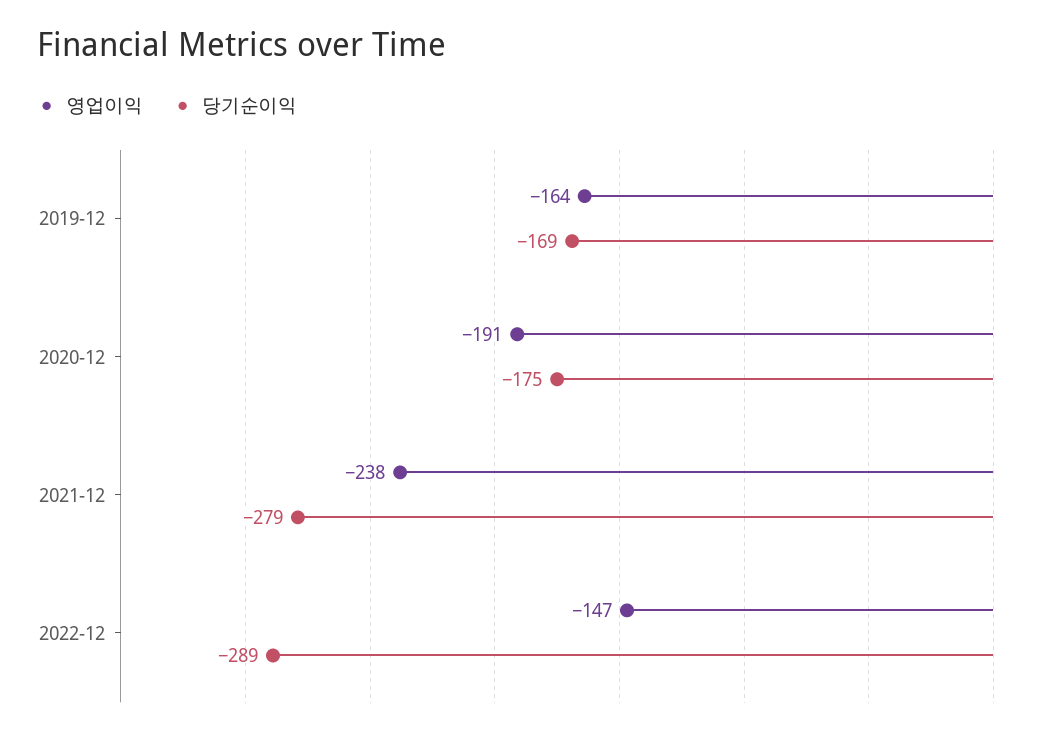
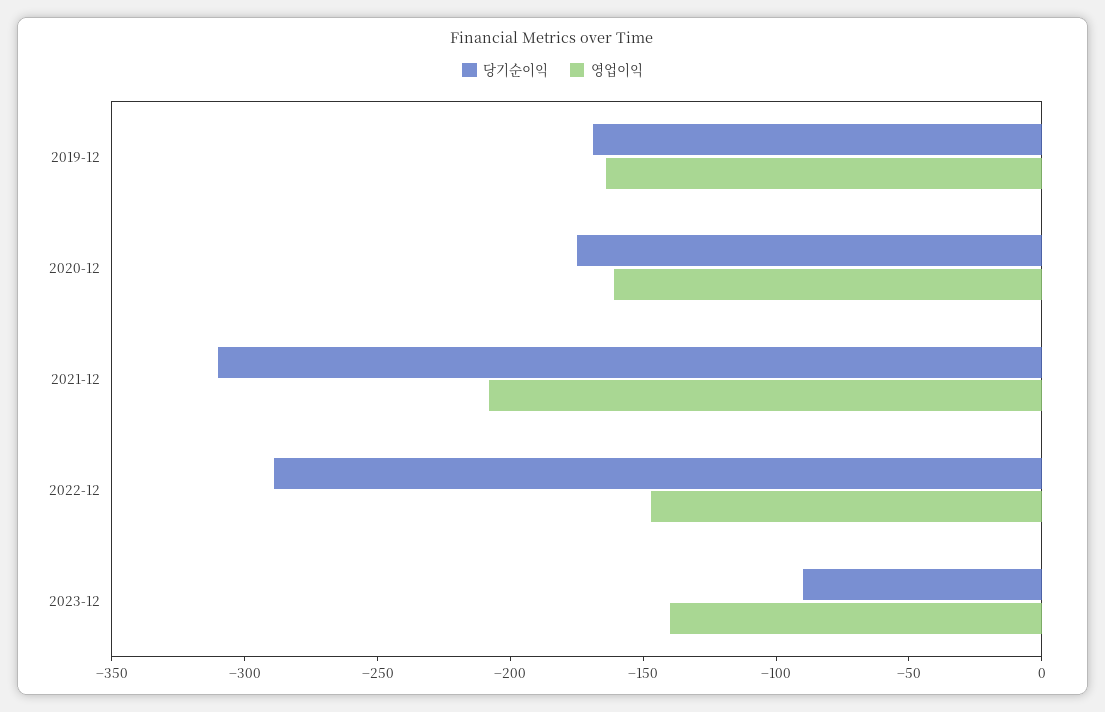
영업이익, 2020-12: -191 -> -160
영업이익, 2021-12: -238 -> -210
당기순이익, 2021-12: -279 -> -310
당기순이익, 2023-12: none -> -90
영업이익, 2023-12: none -> -140

